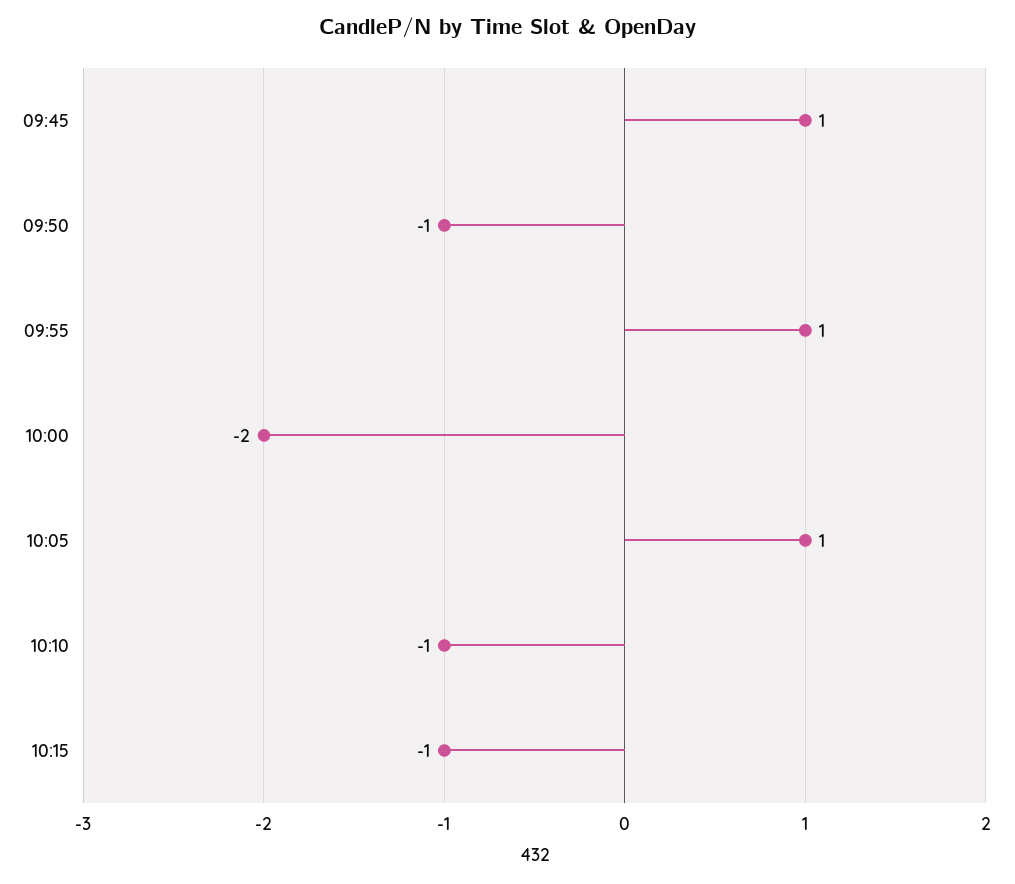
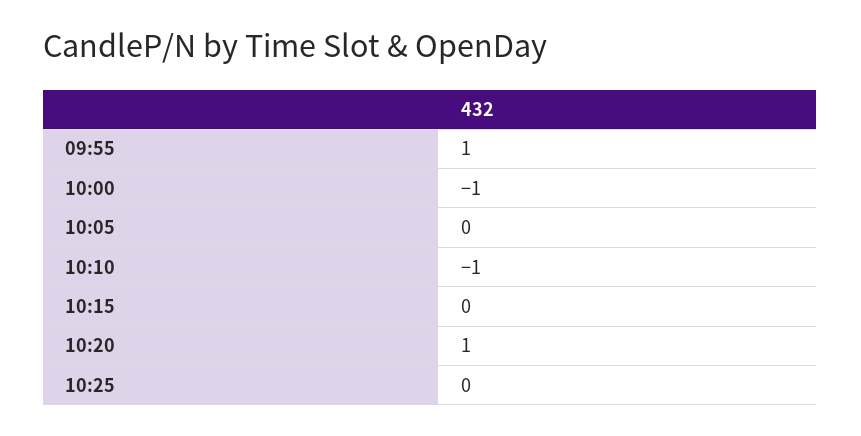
09:45: 1 -> none
09:50: -1 -> none
10:00: -2 -> -1
10:05: 1 -> 0
10:15: -1 -> 0
10:20: none -> 1
10:25: none -> 0

